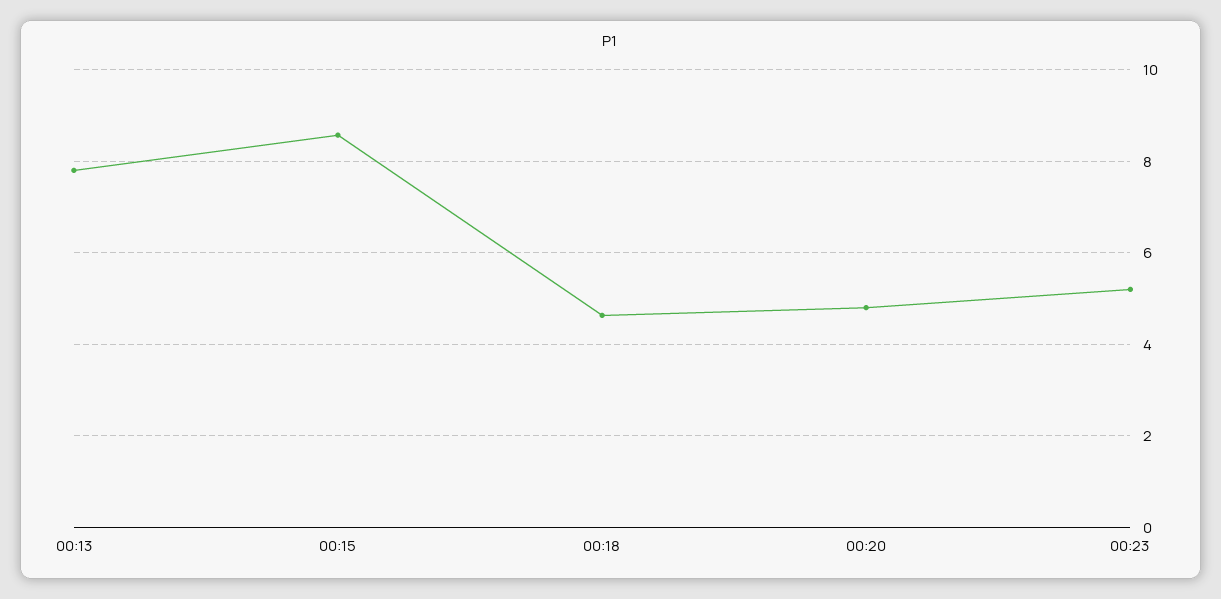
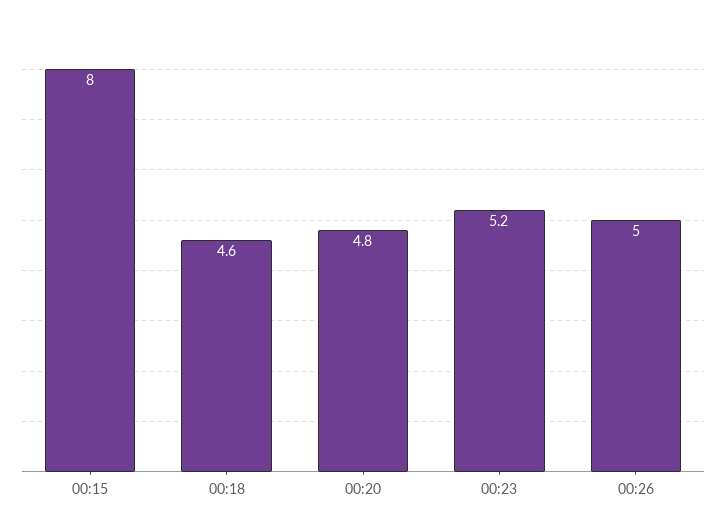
00:13: 7.8 -> none
00:15: 8.6 -> 8
00:26: none -> 5

